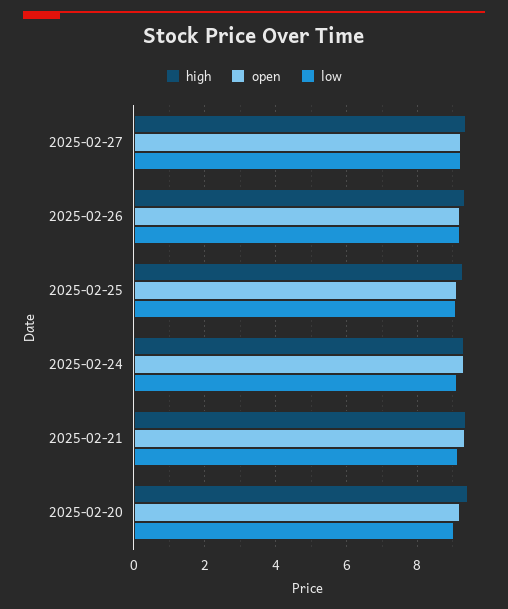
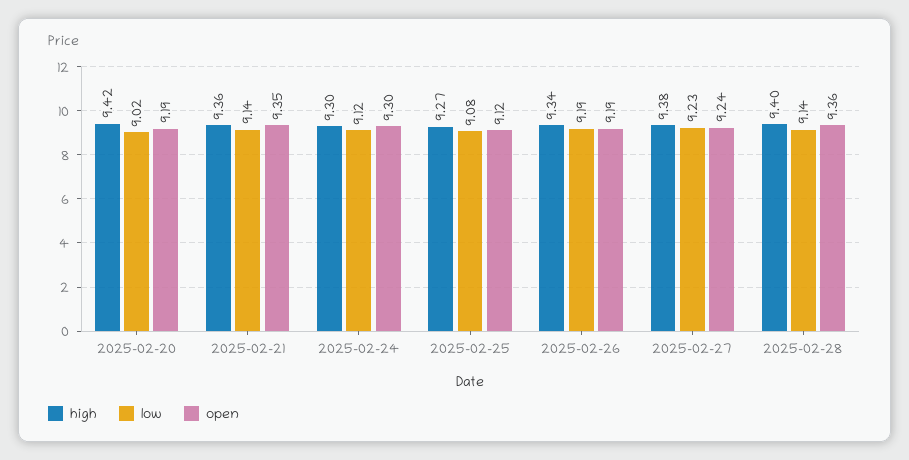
high, 2025-02-28: none -> 9.4
low, 2025-02-28: none -> 9.14
open, 2025-02-28: none -> 9.36

